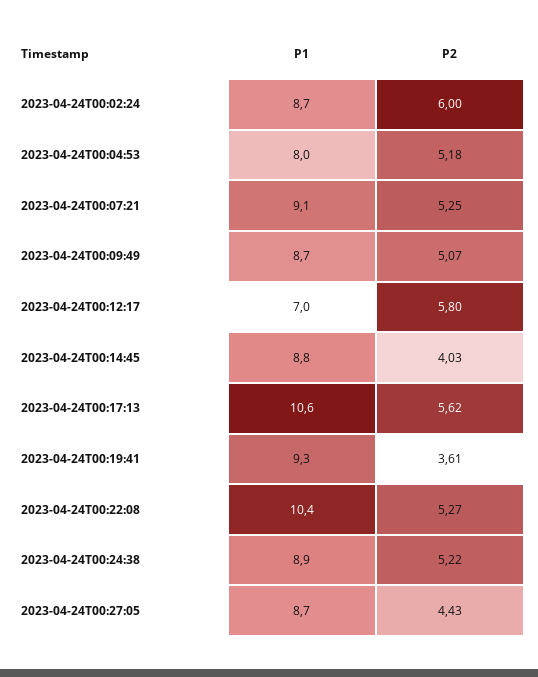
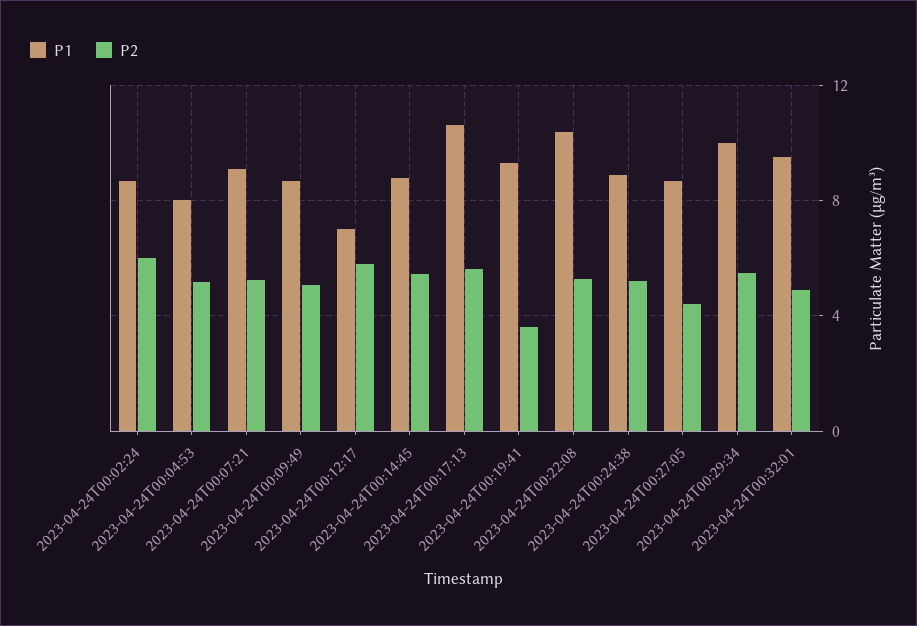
P2, 2023-04-24T00:14:45: 4.03 -> 5.5
P1, 2023-04-24T00:29:34: none -> 10
P2, 2023-04-24T00:29:34: none -> 5.5
P1, 2023-04-24T00:32:01: none -> 9.5
P2, 2023-04-24T00:32:01: none -> 5

